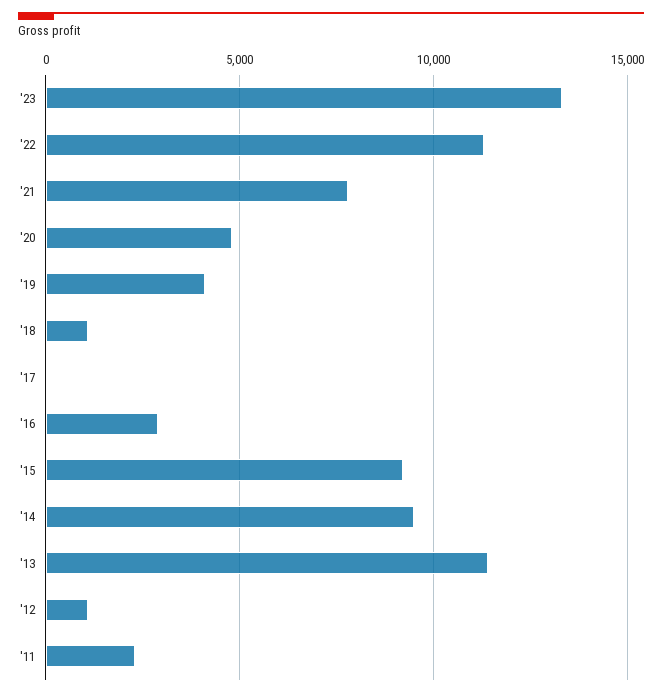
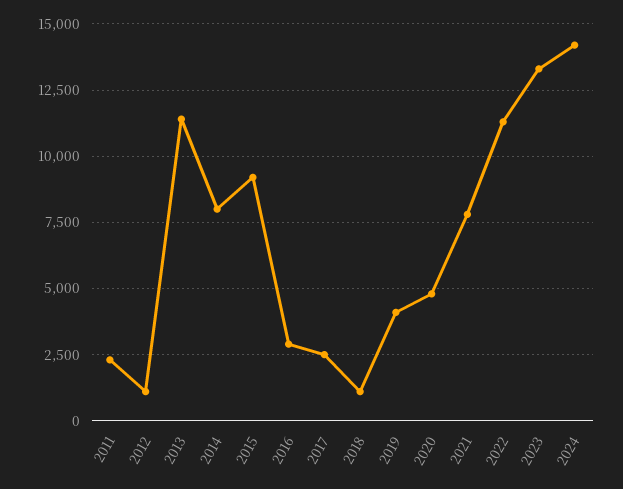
'17: 0 -> 2500
'14: 9500 -> 8000
2024: none -> 14250

